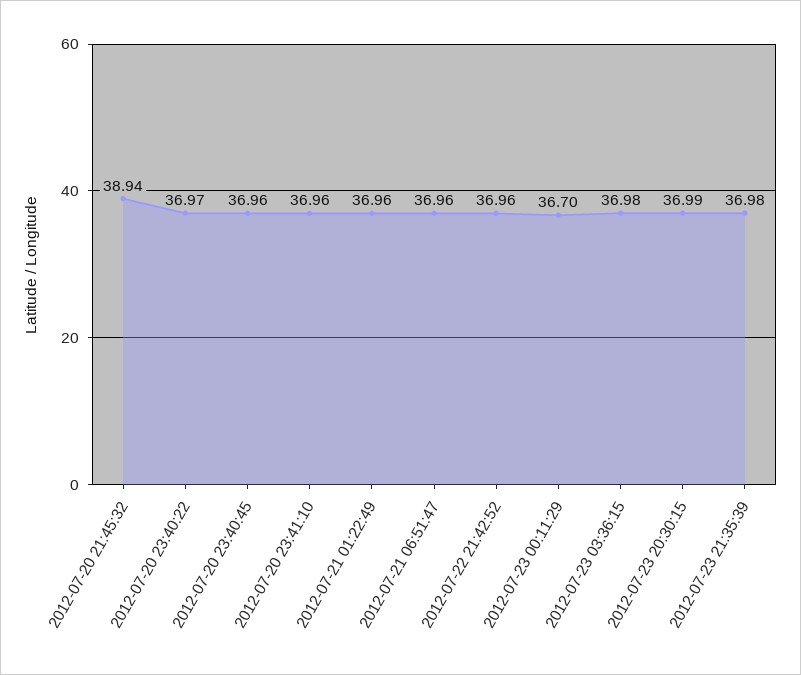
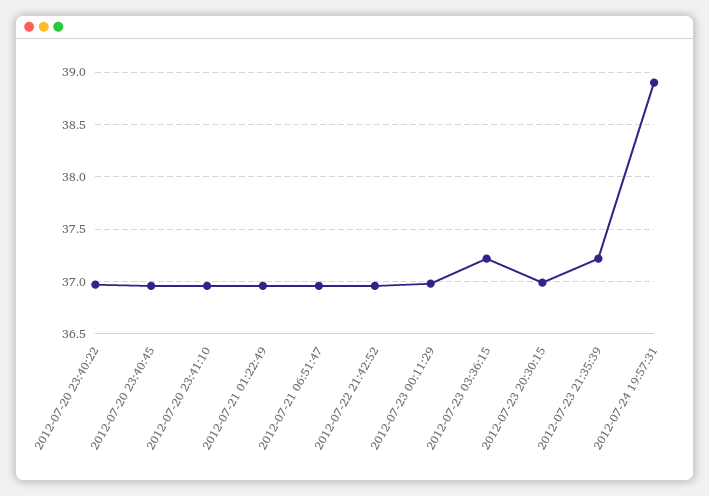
2012-07-20 21:45:32: 38.94 -> none
2012-07-23 00:11:29: 36.7 -> 37
2012-07-23 03:36:15: 36.98 -> 37.2
2012-07-23 21:35:39: 36.98 -> 37.2
2012-07-24 19:57:31: none -> 38.9

